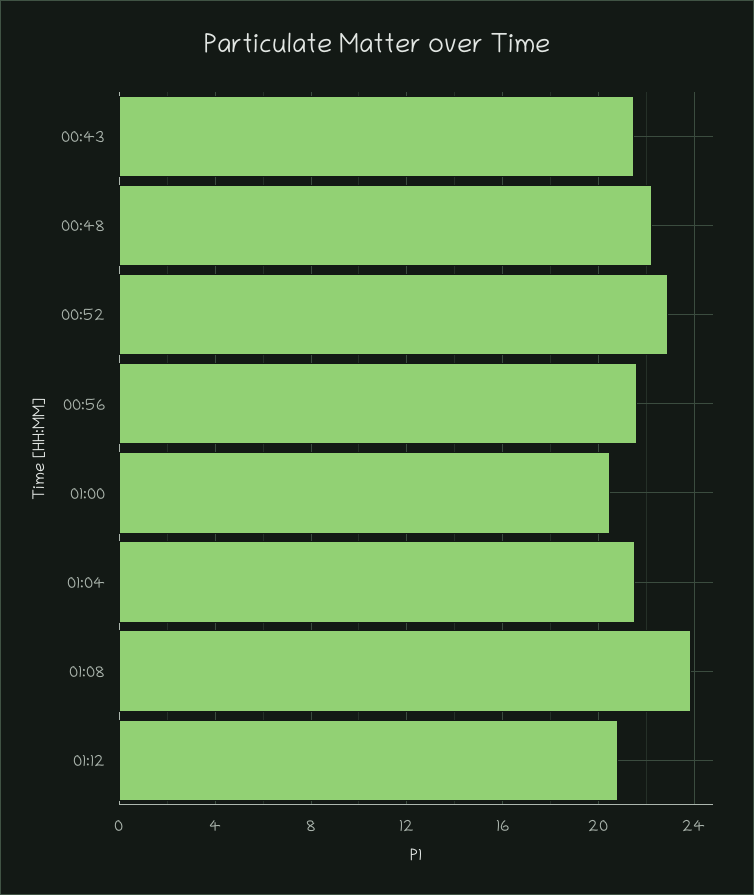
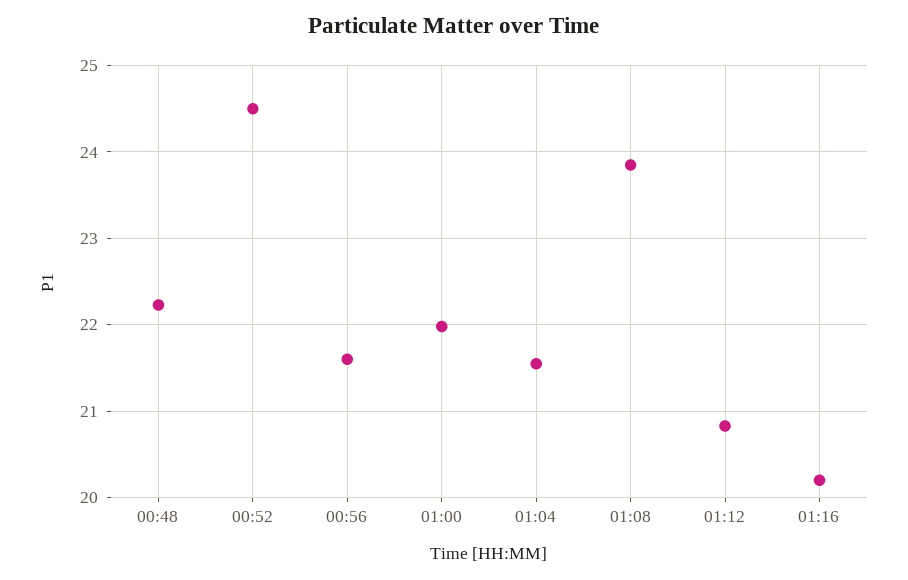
00:43: 21.5 -> none
00:52: 23 -> 24.5
01:00: 20.5 -> 22
01:16: none -> 20.2

